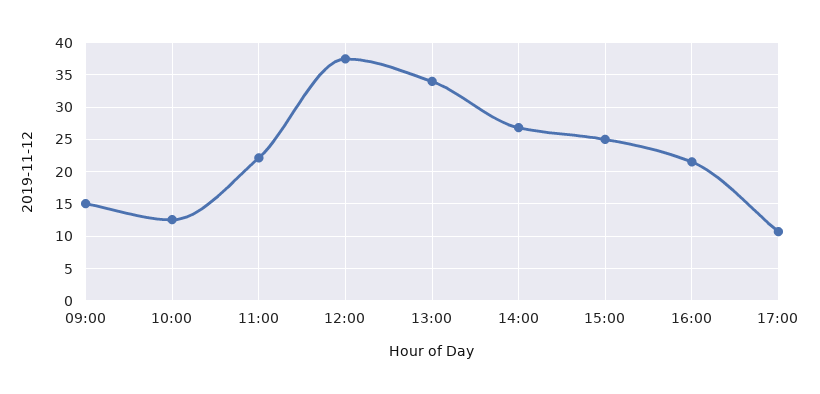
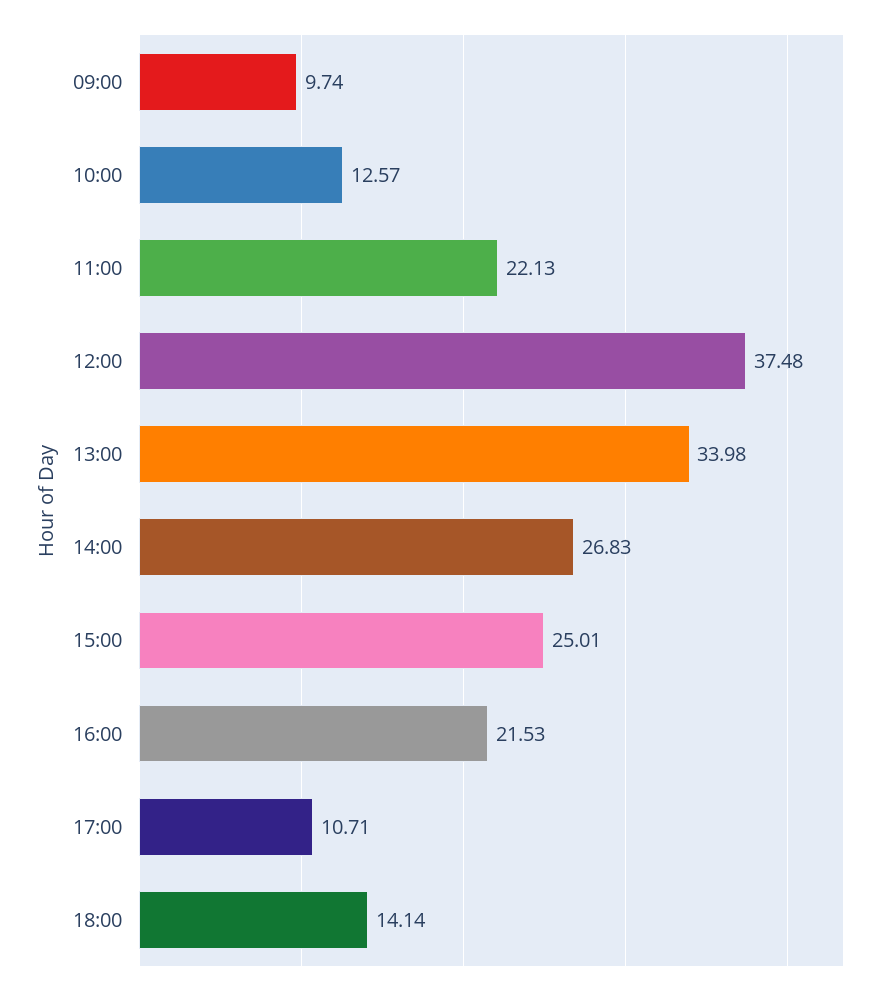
09:00: 15 -> 9.74
18:00: none -> 14.14

